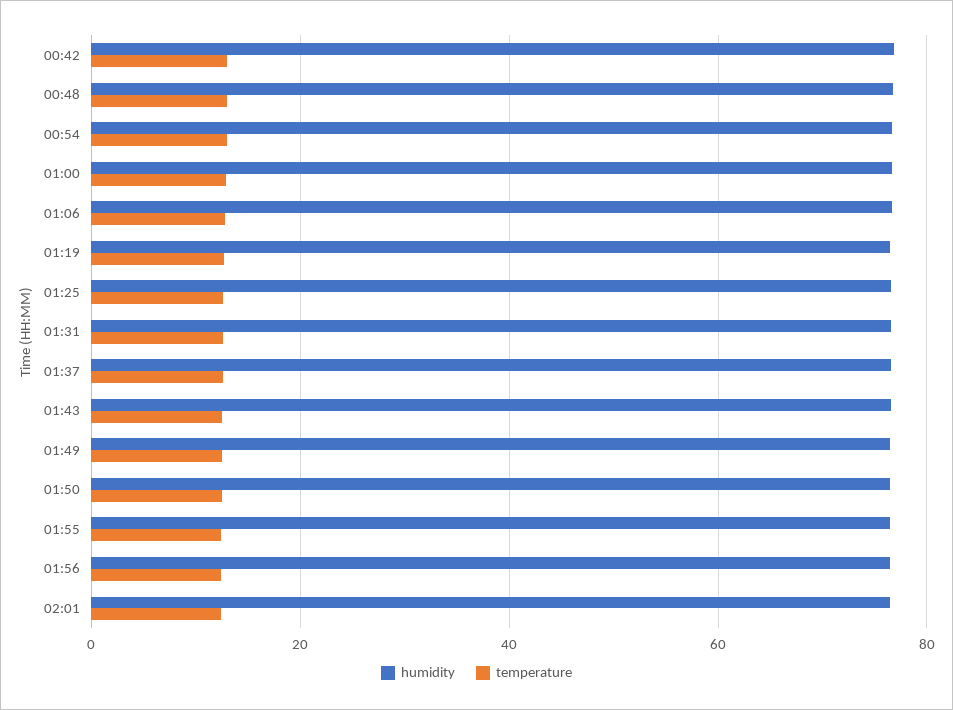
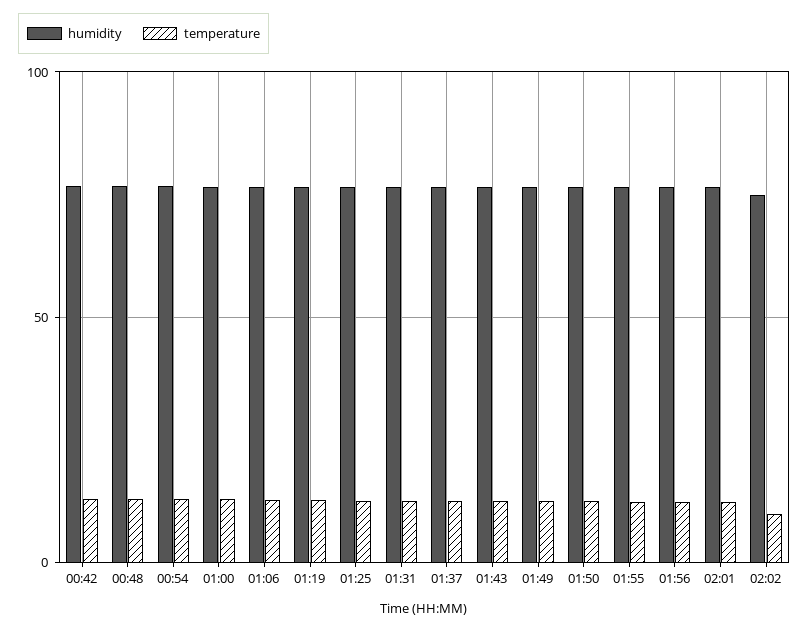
humidity, 02:02: none -> 75
temperature, 02:02: none -> 10

